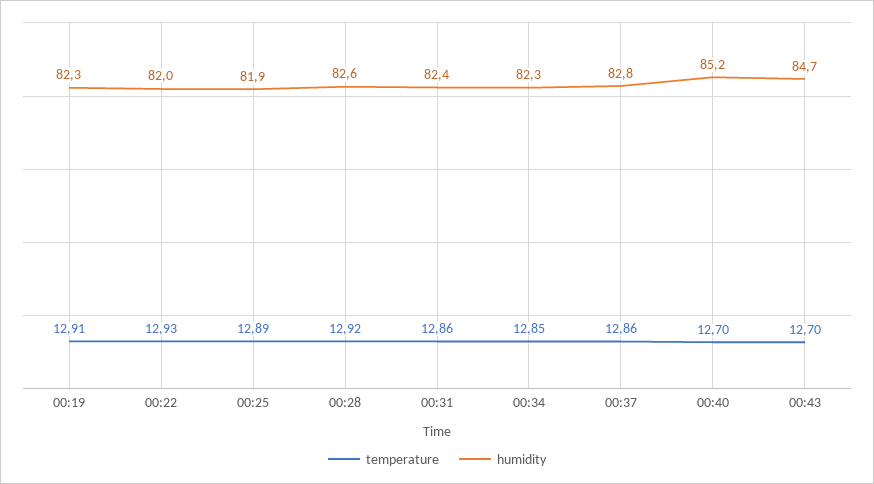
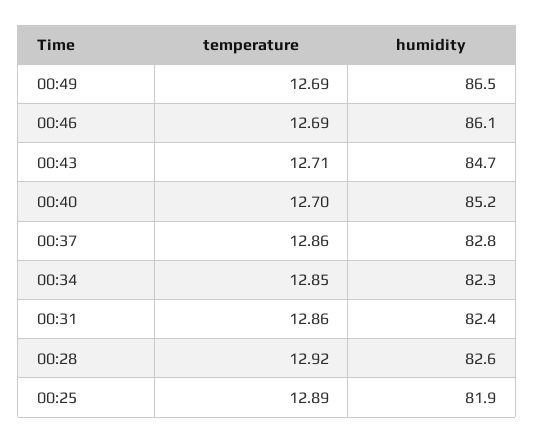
temperature, 00:19: 12.91 -> none
humidity, 00:19: 82.3 -> none
temperature, 00:22: 12.93 -> none
humidity, 00:22: 82 -> none
temperature, 00:43: 12.7 -> 12.71
temperature, 00:49: none -> 12.69
humidity, 00:49: none -> 86.5
temperature, 00:46: none -> 12.69
humidity, 00:46: none -> 86.1

